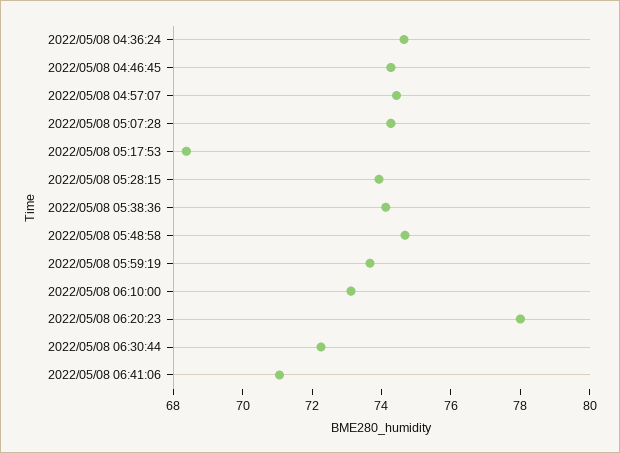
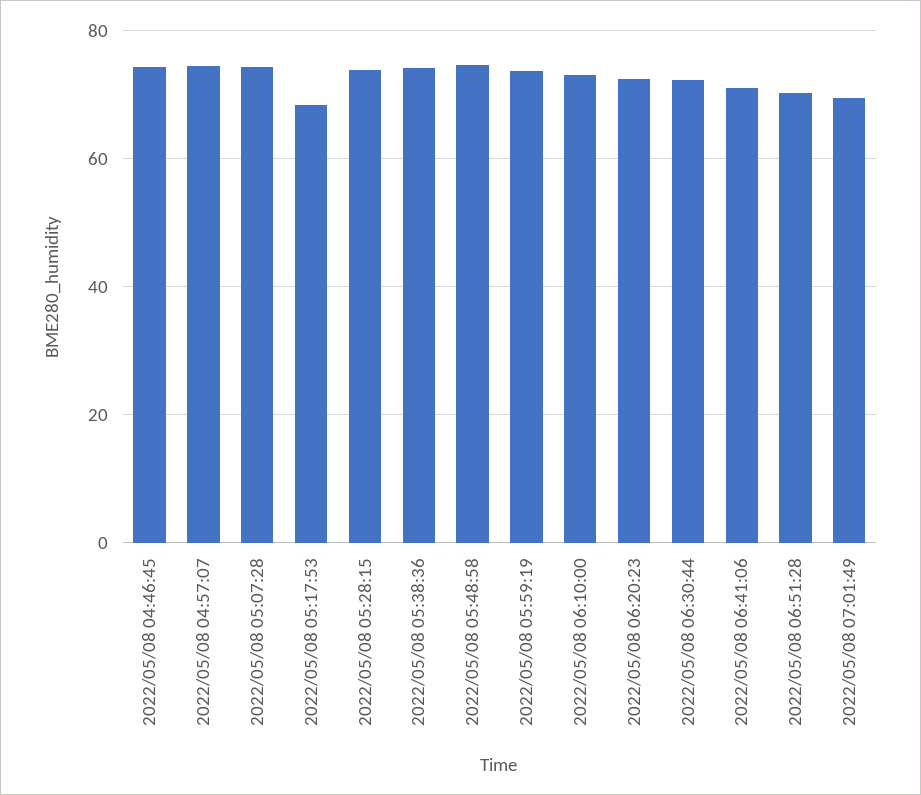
2022/05/08 04:36:24: 74.5 -> none
2022/05/08 06:20:23: 78 -> 72
2022/05/08 06:51:28: none -> 70
2022/05/08 07:01:49: none -> 70

